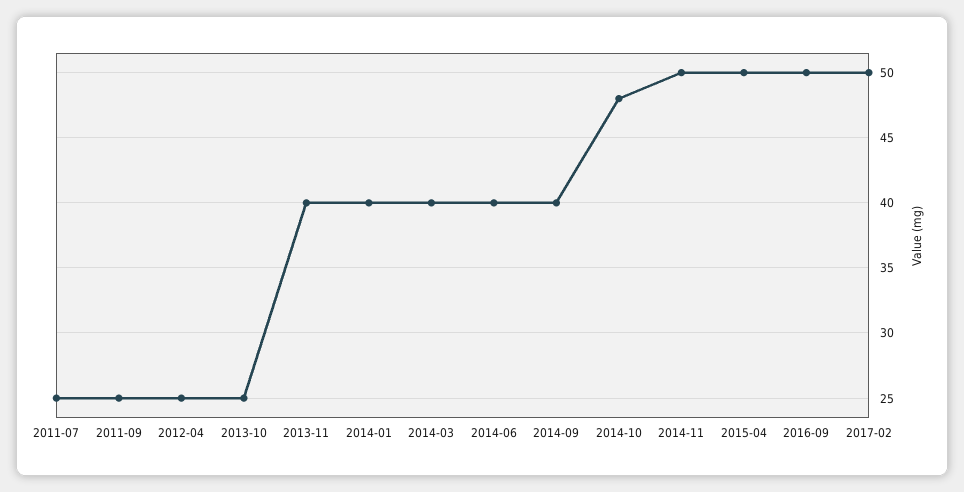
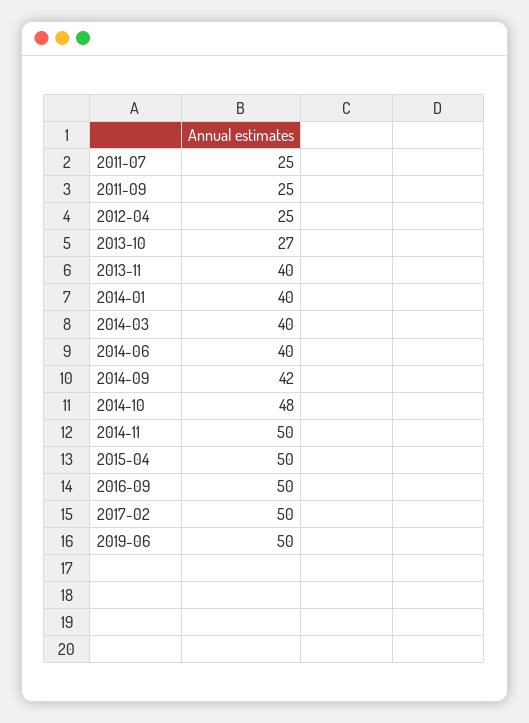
2013-10: 25 -> 27
2014-09: 40 -> 42
2019-06: none -> 50

